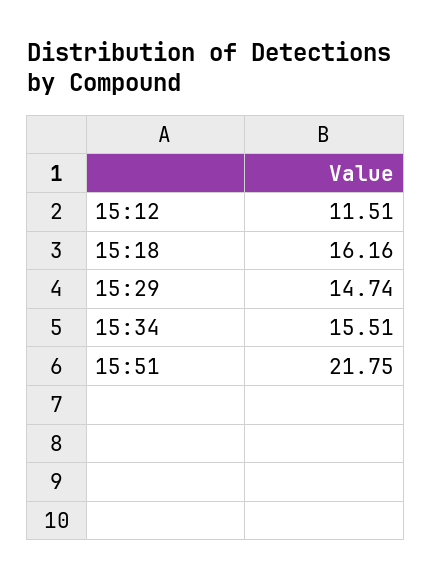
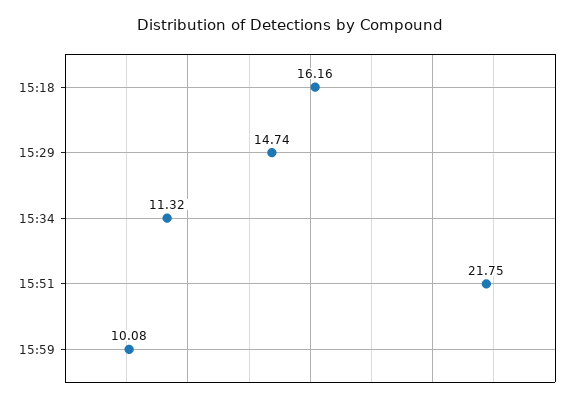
15:12: 11.51 -> none
15:34: 15.51 -> 11.32
15:59: none -> 10.08

